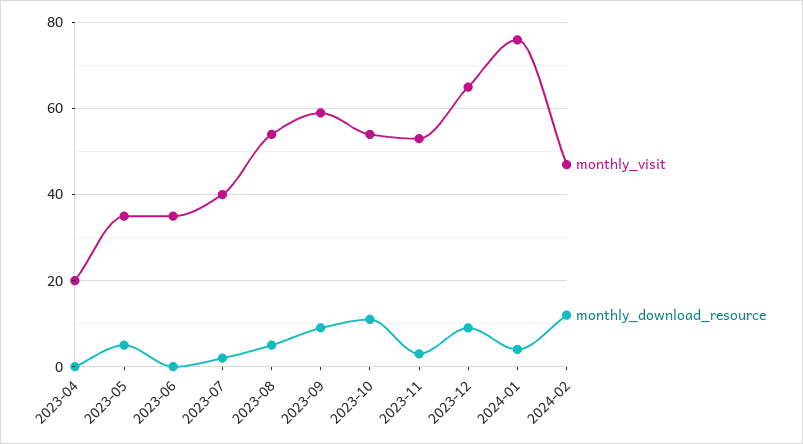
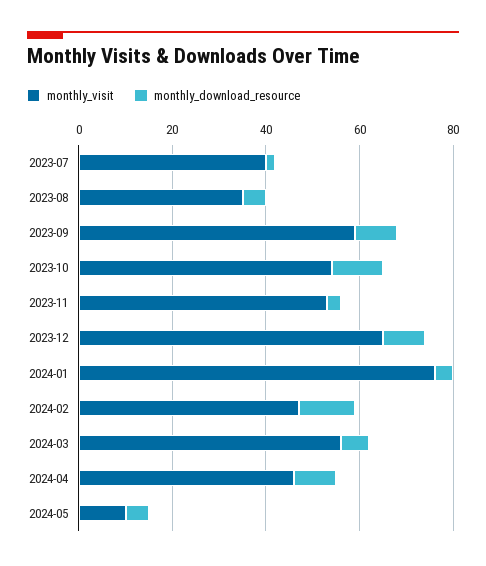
monthly_visit, 2023-04: 20 -> none
monthly_download_resource, 2023-04: 0 -> none
monthly_visit, 2023-05: 35 -> none
monthly_download_resource, 2023-05: 5 -> none
monthly_visit, 2023-06: 35 -> none
monthly_download_resource, 2023-06: 0 -> none
monthly_visit, 2023-08: 55 -> 35
monthly_visit, 2024-03: none -> 55
monthly_download_resource, 2024-03: none -> 5
monthly_visit, 2024-04: none -> 45
monthly_download_resource, 2024-04: none -> 10
monthly_visit, 2024-05: none -> 10
monthly_download_resource, 2024-05: none -> 5

